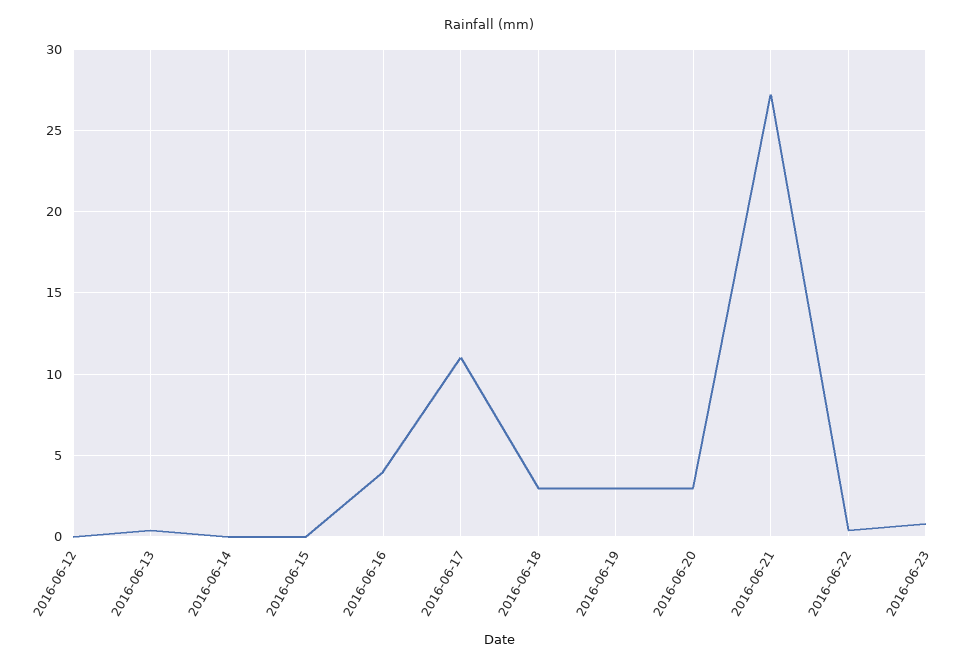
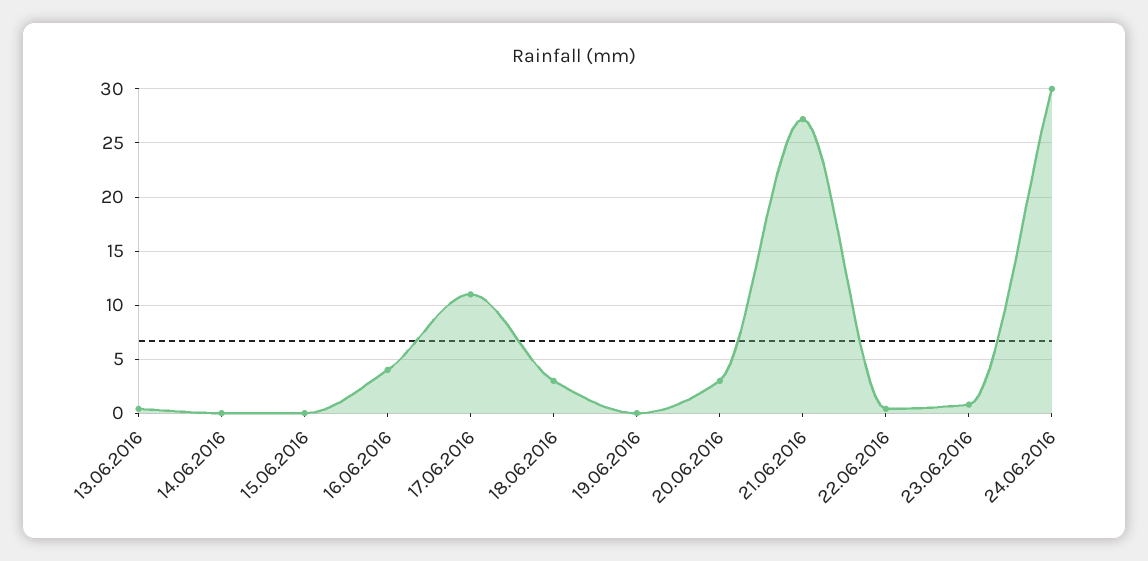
2016-06-12: 0 -> none
2016-06-19: 3 -> 0
24.06.2016: none -> 30

